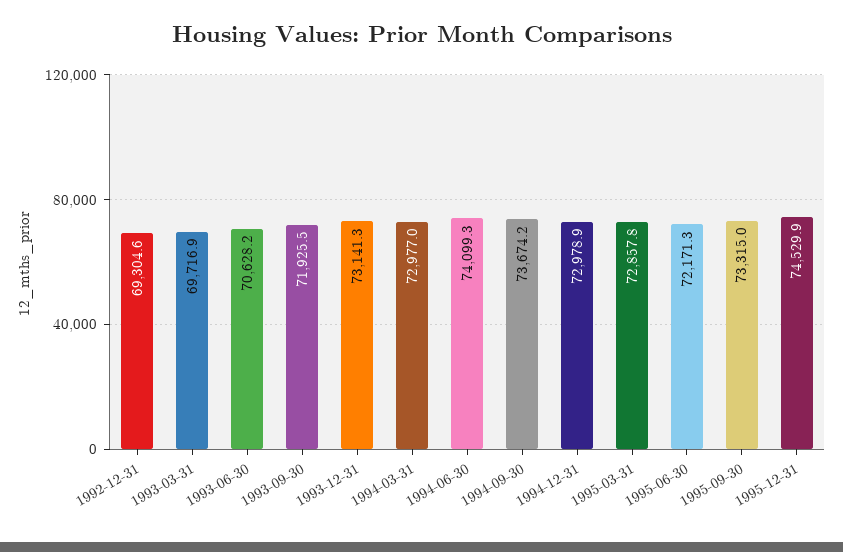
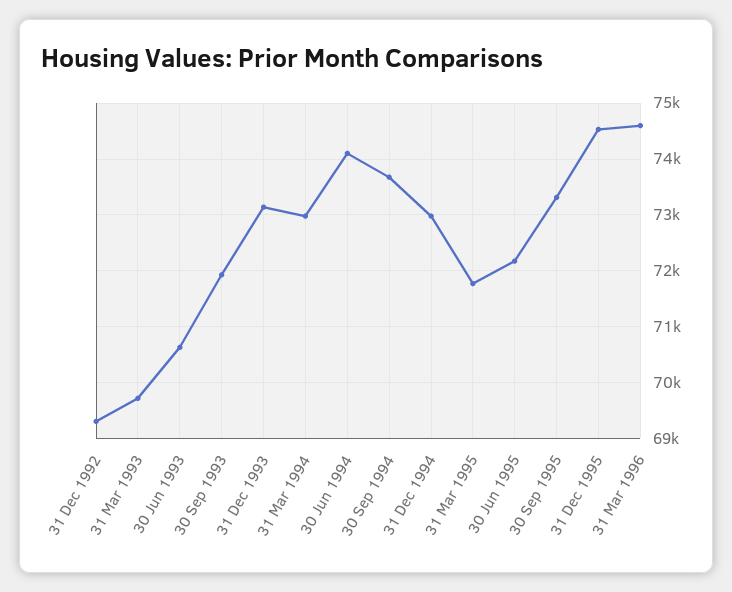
1995-03-31: 72857.8 -> 71800
31 Mar 1996: none -> 74600

